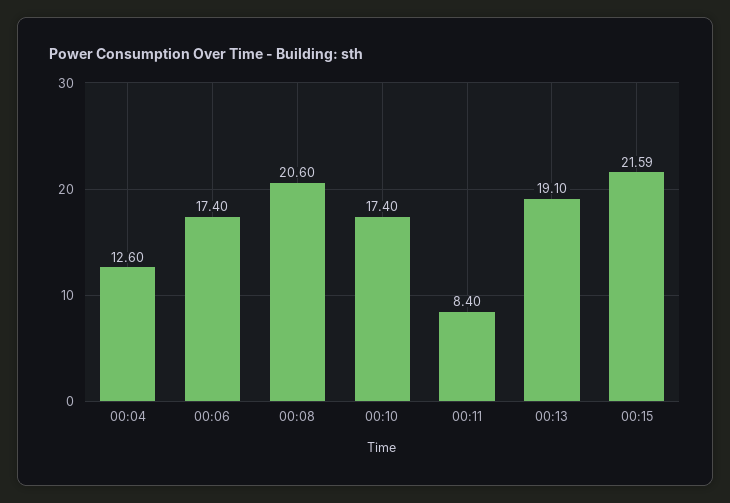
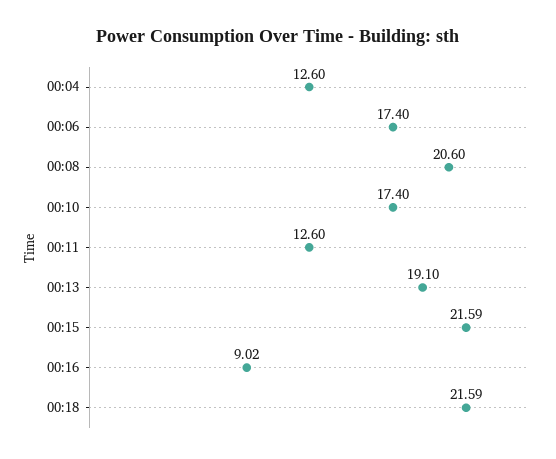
00:11: 8.4 -> 12.6
00:16: none -> 9.02
00:18: none -> 21.59

